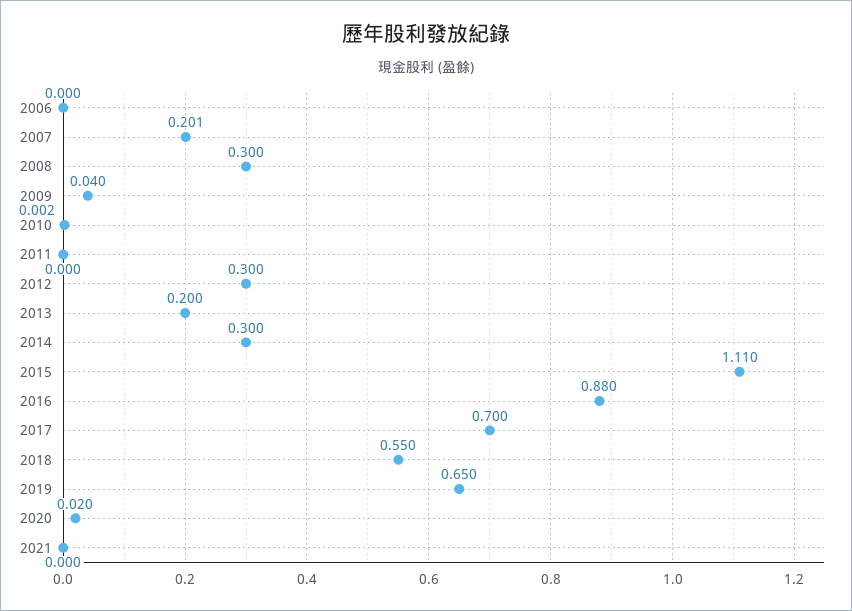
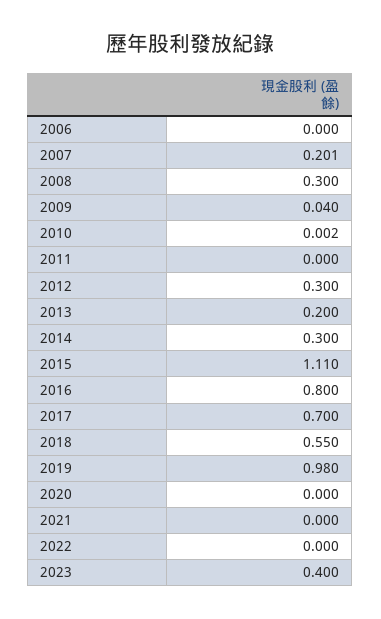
2016: 0.88 -> 0.8
2019: 0.65 -> 0.98
2020: 0.02 -> 0
2022: none -> 0
2023: none -> 0.4

